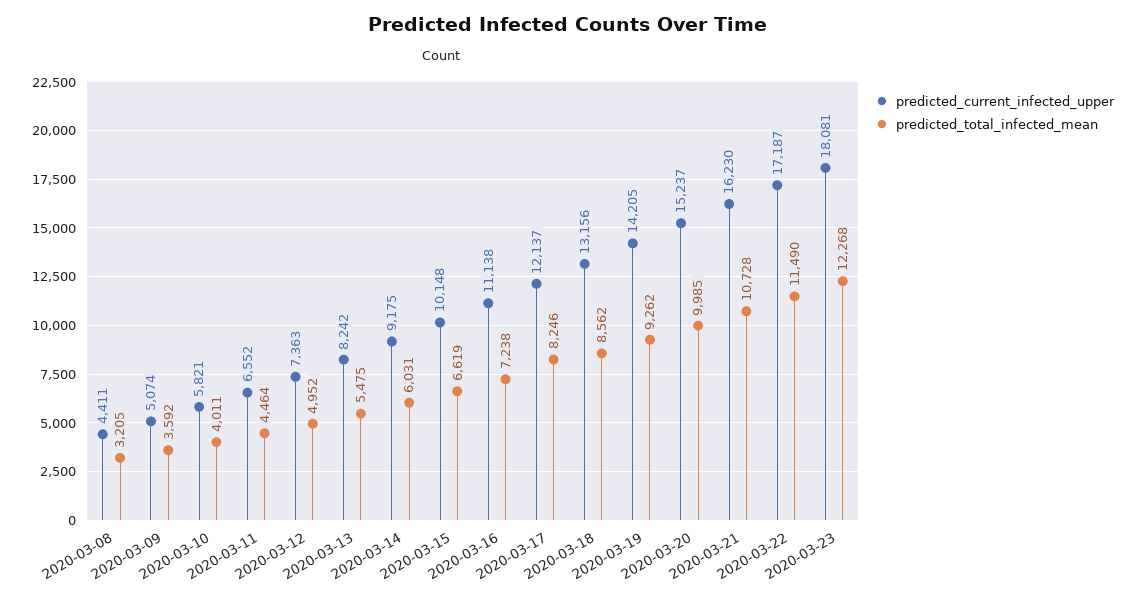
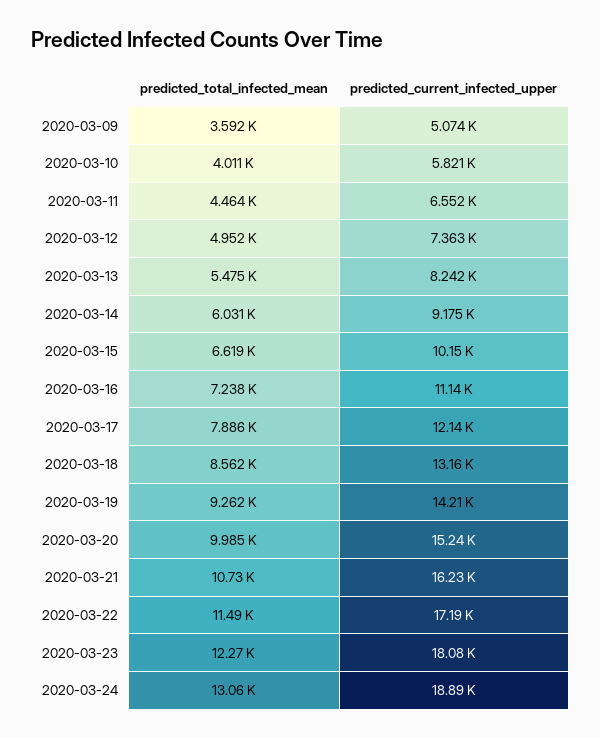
predicted_current_infected_upper, 2020-03-08: 4411 -> none
predicted_total_infected_mean, 2020-03-08: 3205 -> none
predicted_total_infected_mean, 2020-03-17: 8246 -> 7886
predicted_total_infected_mean, 2020-03-24: none -> 13060
predicted_current_infected_upper, 2020-03-24: none -> 18890

